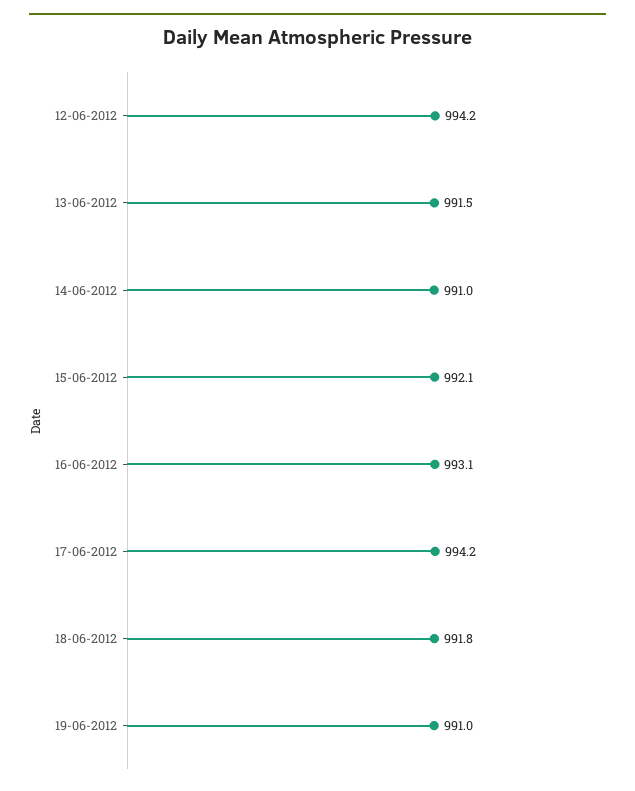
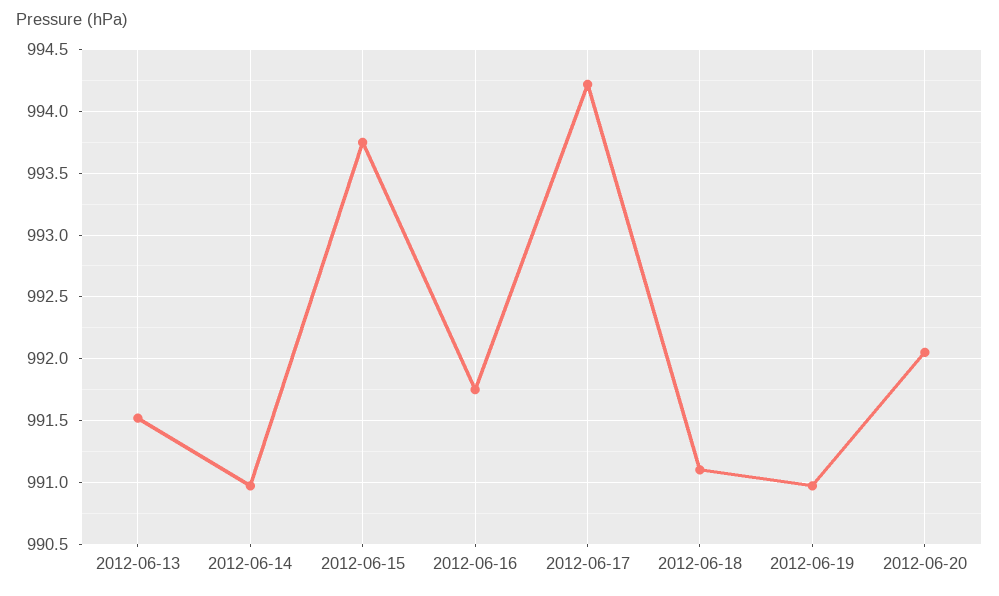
12-06-2012: 994.2 -> none
15-06-2012: 992.1 -> 993.75
16-06-2012: 993.1 -> 991.75
18-06-2012: 991.8 -> 991.1
2012-06-20: none -> 992.05

